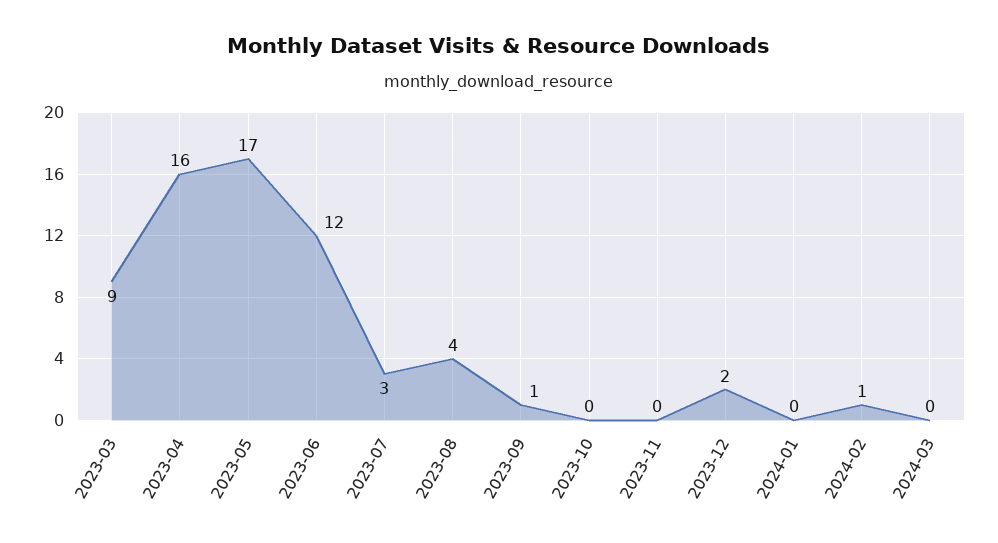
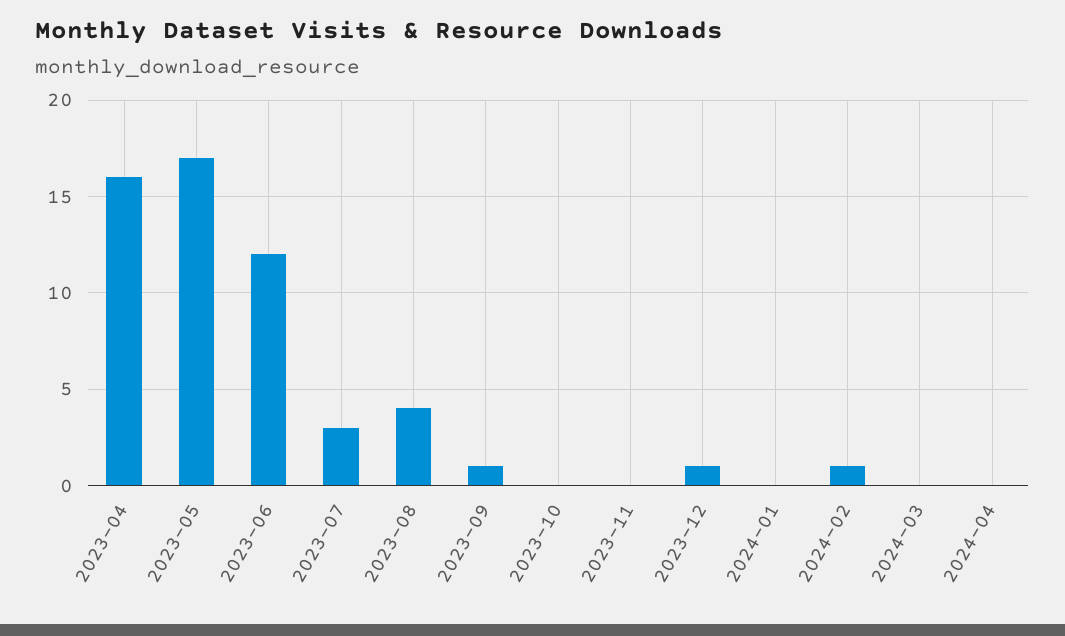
2023-03: 9 -> none
2023-12: 2 -> 1
2024-04: none -> 0

